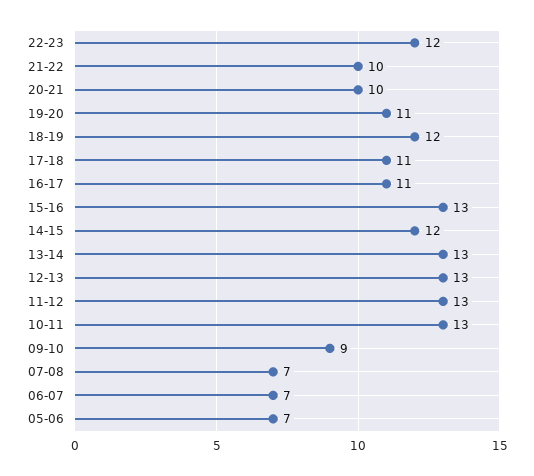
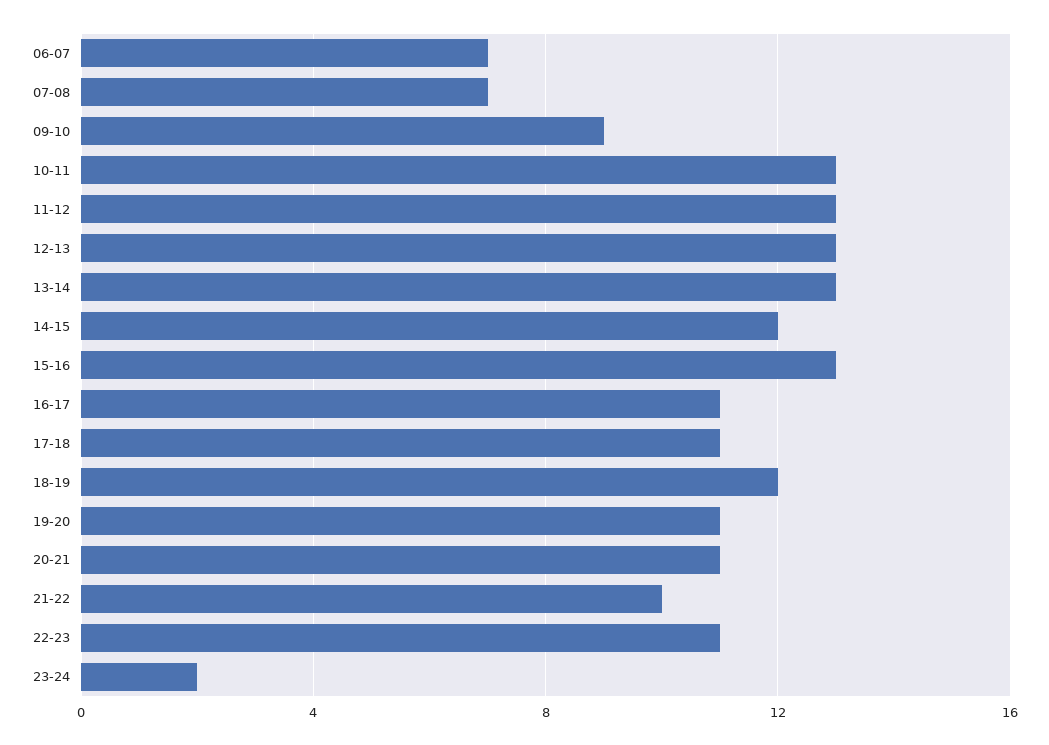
22-23: 12 -> 11
20-21: 10 -> 11
05-06: 7 -> none
23-24: none -> 2

